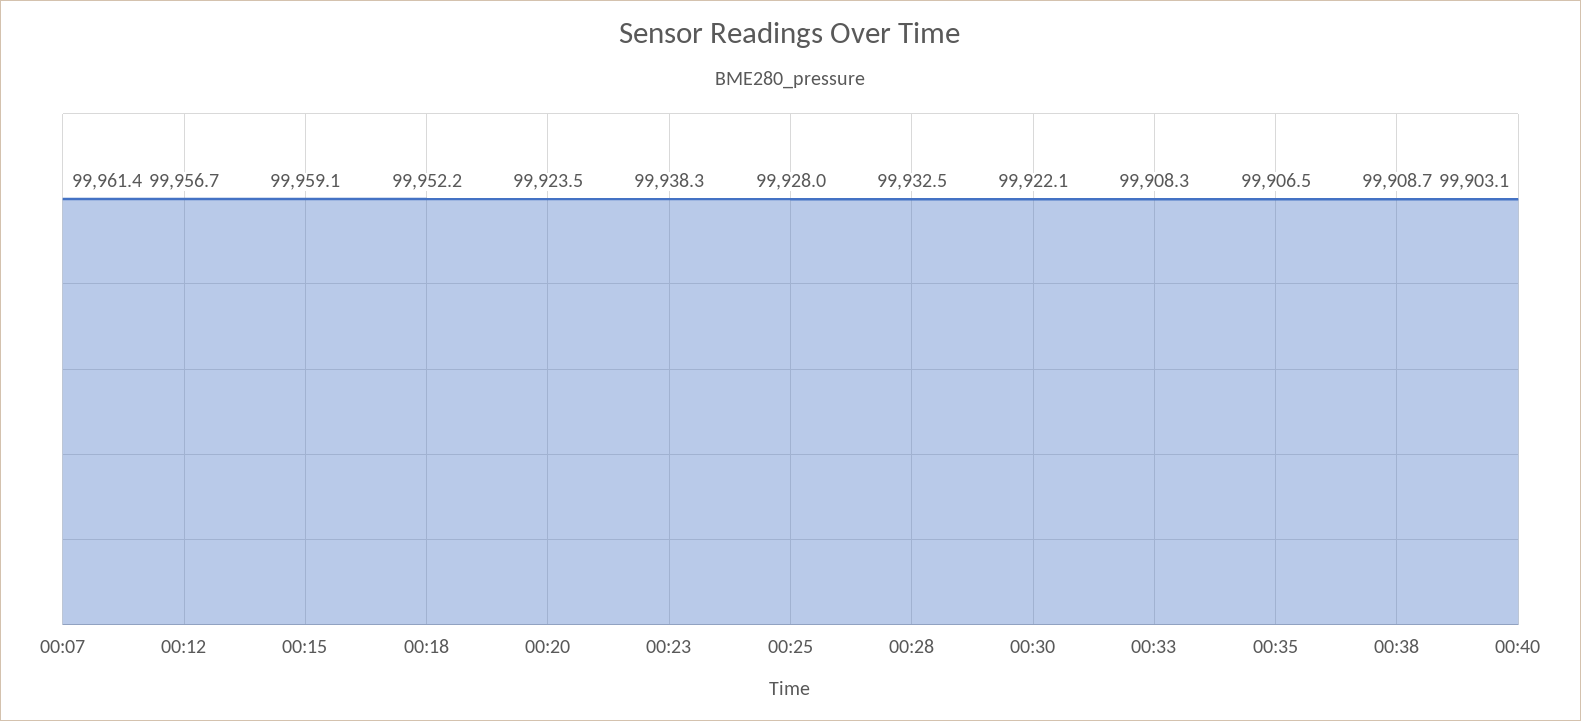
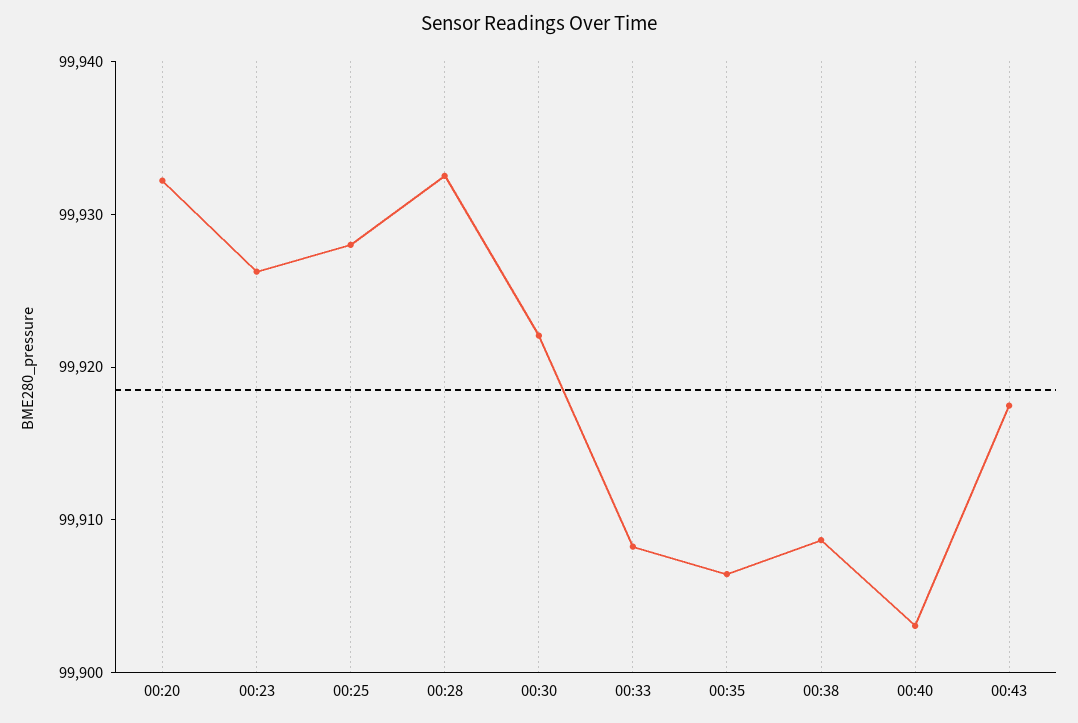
00:07: 99961.4 -> none
00:12: 99956.7 -> none
00:15: 99959.1 -> none
00:18: 99952.2 -> none
00:20: 99923.5 -> 99932
00:23: 99938.3 -> 99926
00:43: none -> 99918

